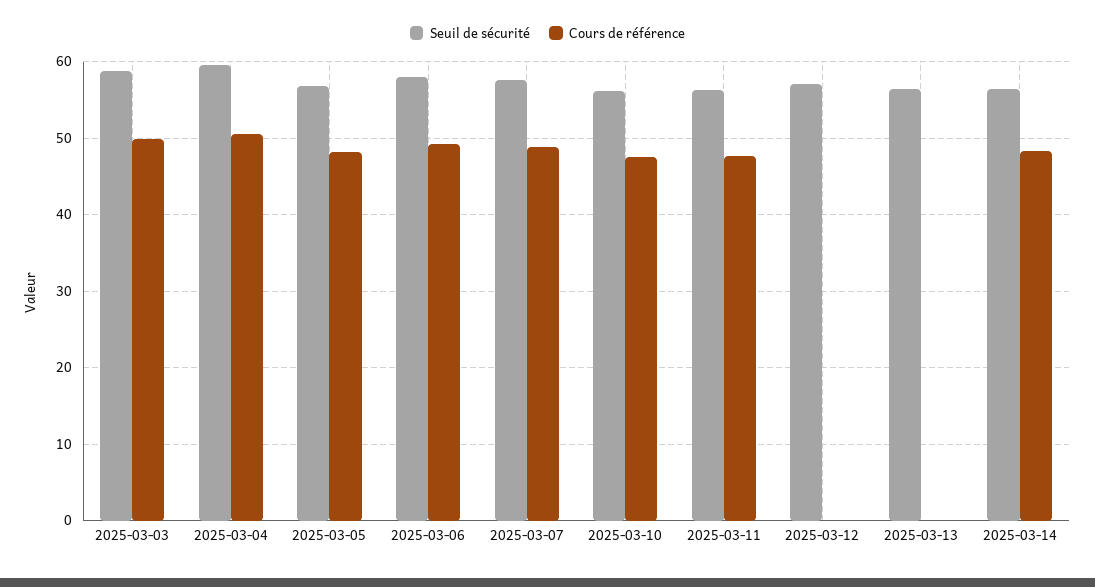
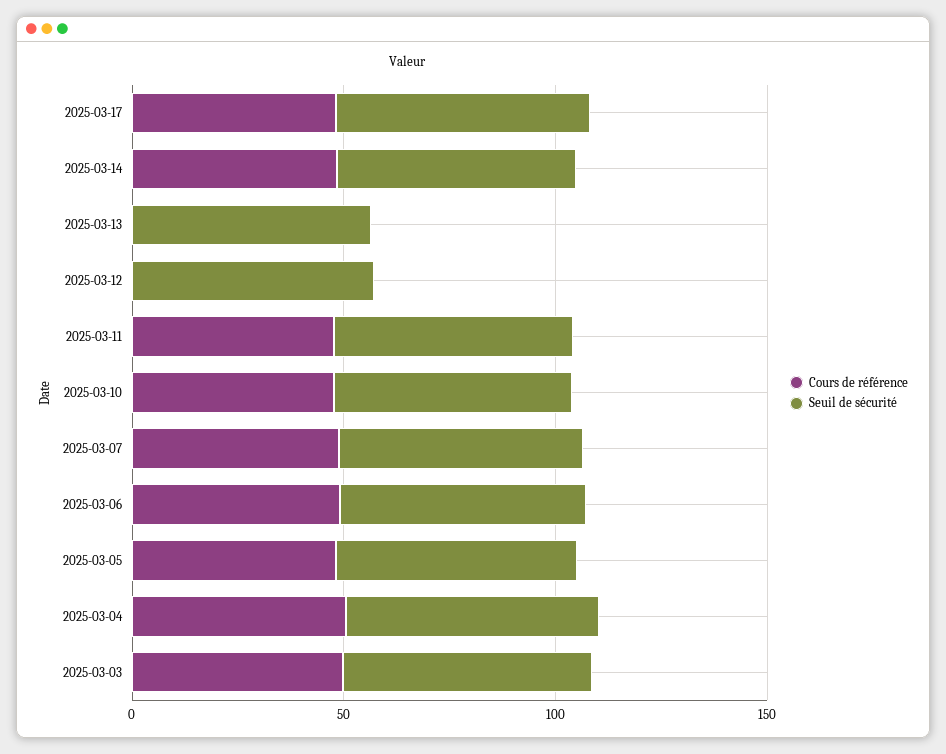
Cours de référence, 2025-03-17: none -> 50
Seuil de sécurité, 2025-03-17: none -> 60

